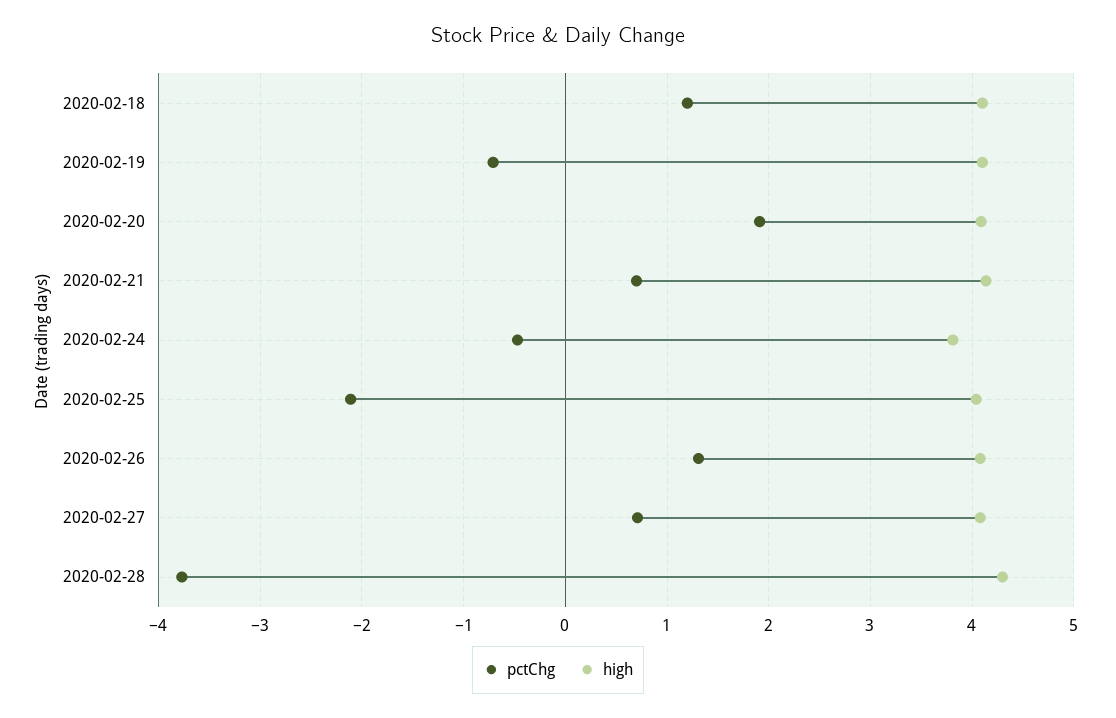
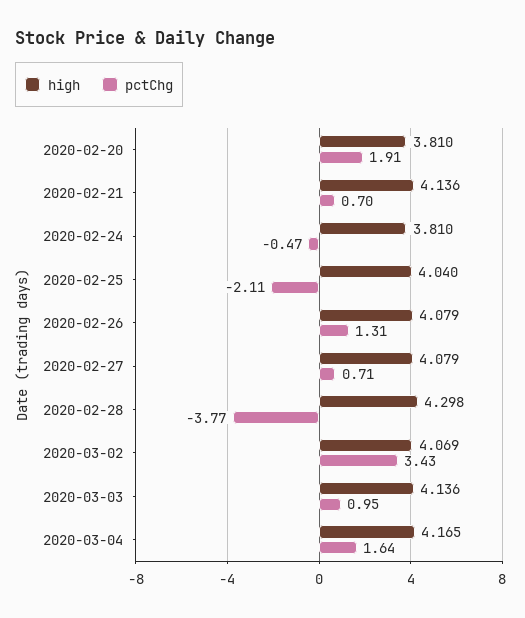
pctChg, 2020-02-18: 1.2 -> none
high, 2020-02-18: 4.1 -> none
pctChg, 2020-02-19: -0.7 -> none
high, 2020-02-19: 4.1 -> none
high, 2020-02-20: 4.1 -> 3.81
high, 2020-03-02: none -> 4.069
pctChg, 2020-03-02: none -> 3.43
high, 2020-03-03: none -> 4.136
pctChg, 2020-03-03: none -> 0.95
high, 2020-03-04: none -> 4.165
pctChg, 2020-03-04: none -> 1.64

